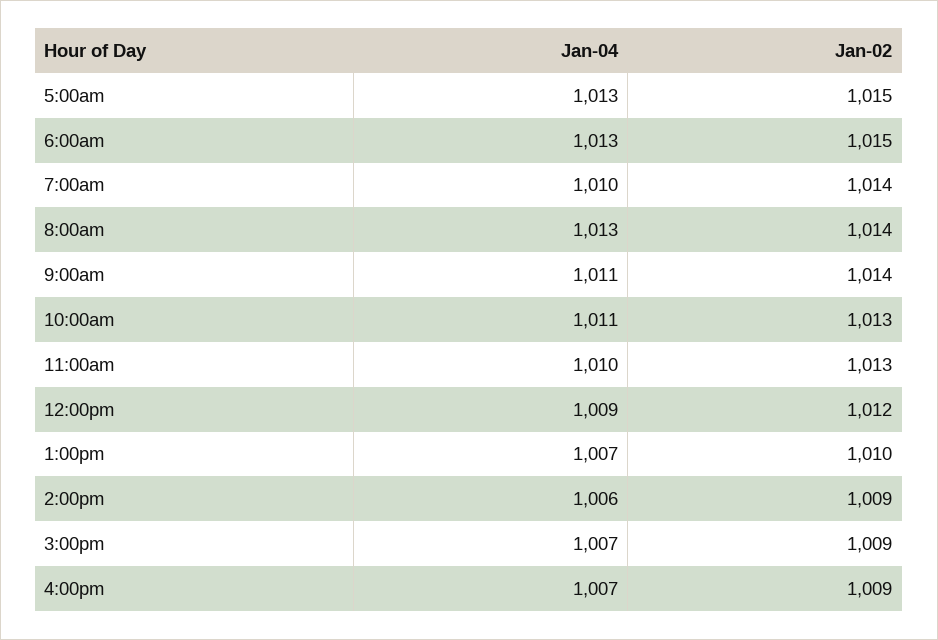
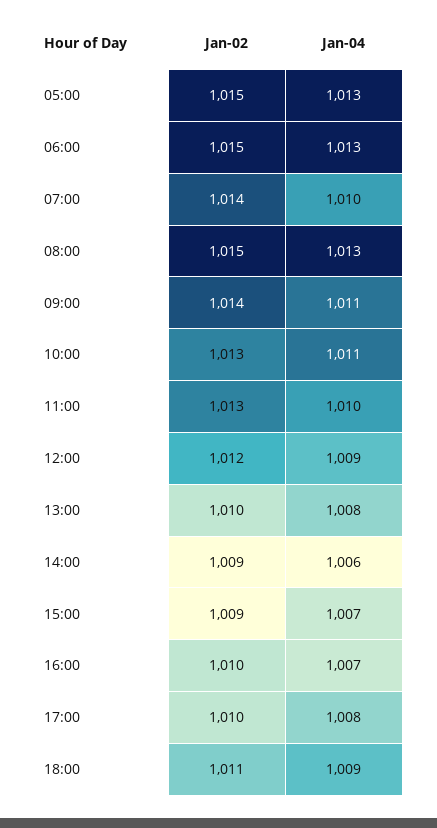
Jan-02, 8:00am: 1014 -> 1015
Jan-04, 1:00pm: 1007 -> 1008
Jan-02, 4:00pm: 1009 -> 1010
Jan-02, 17:00: none -> 1010
Jan-04, 17:00: none -> 1008
Jan-02, 18:00: none -> 1011
Jan-04, 18:00: none -> 1009

